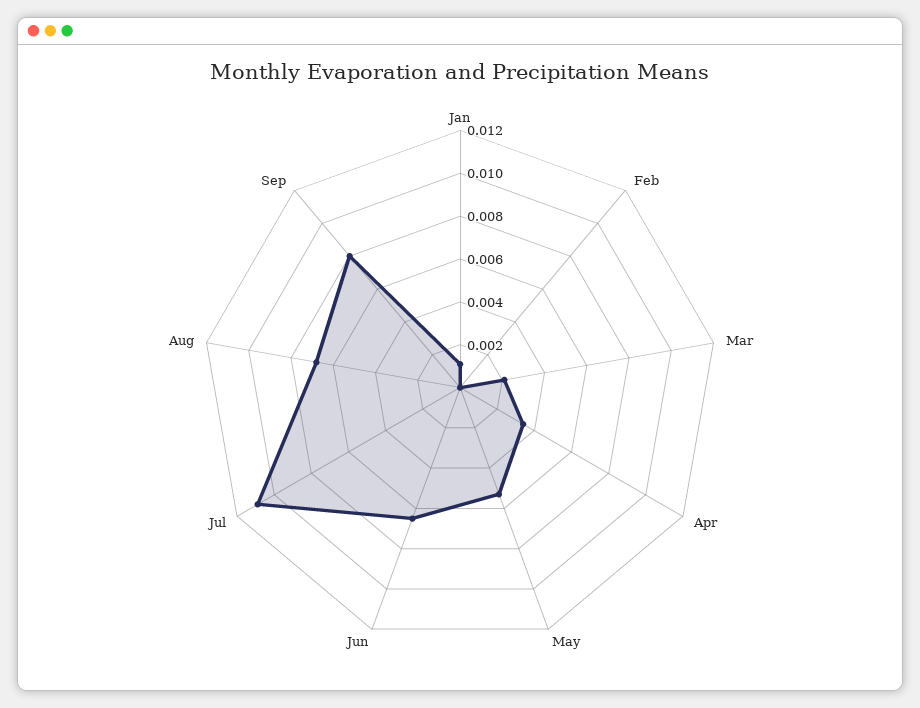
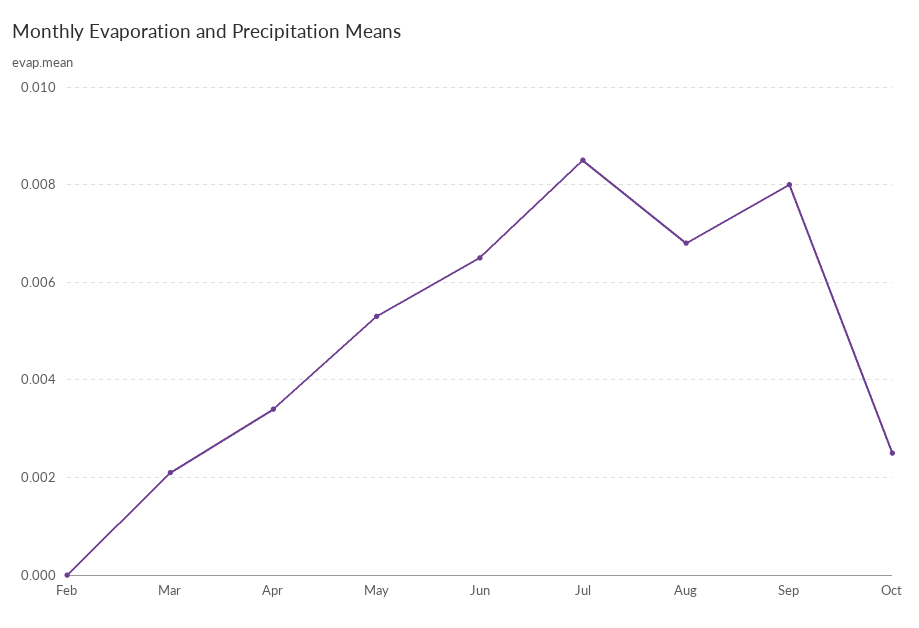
Jan: 0.001 -> none
Jul: 0.011 -> 0.0085
Oct: none -> 0.0025

